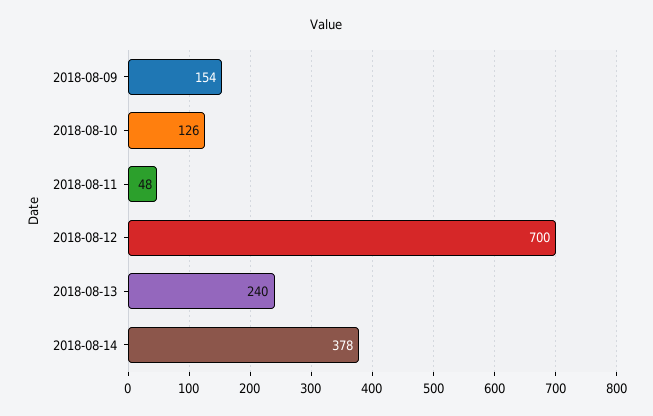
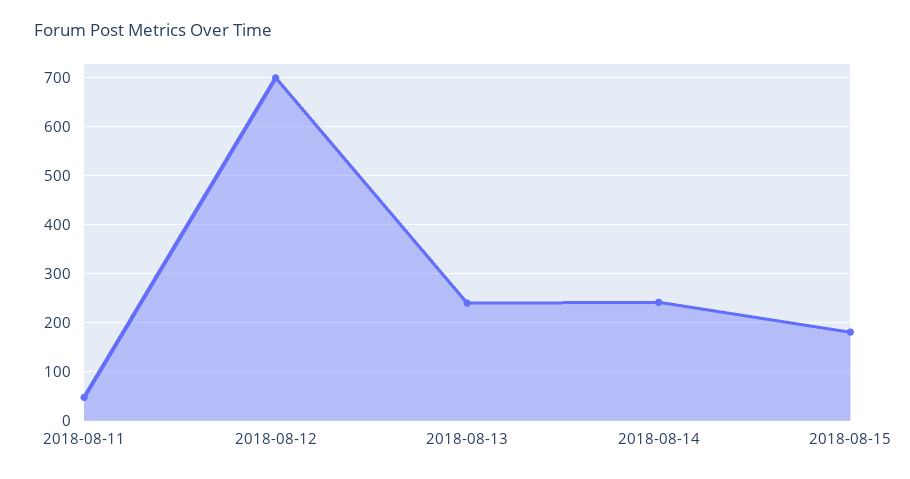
2018-08-09: 154 -> none
2018-08-10: 126 -> none
2018-08-14: 378 -> 240
2018-08-15: none -> 180

